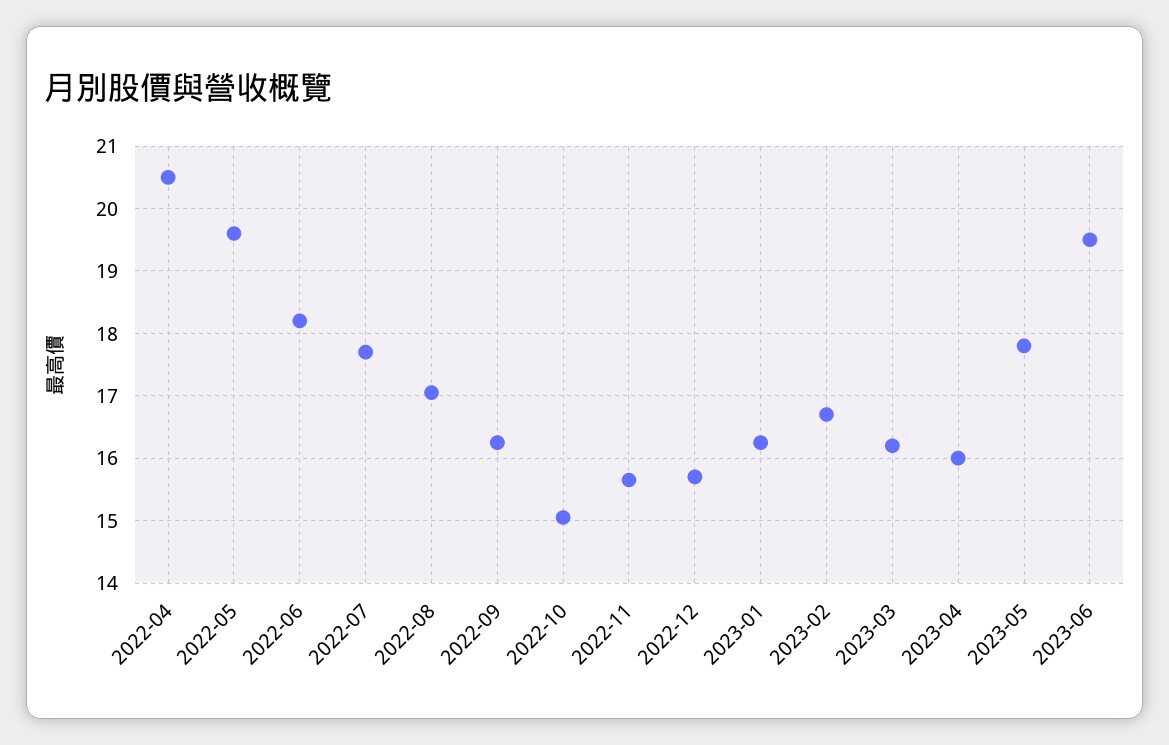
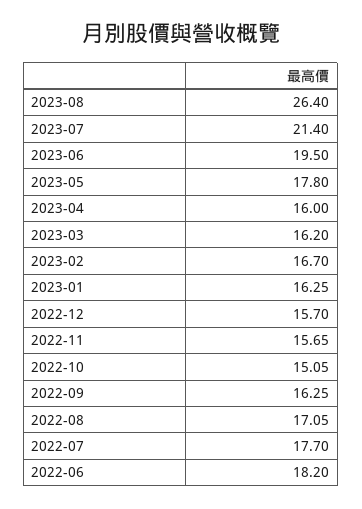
2022-04: 20.5 -> none
2022-05: 19.6 -> none
2023-08: none -> 26.4
2023-07: none -> 21.4

